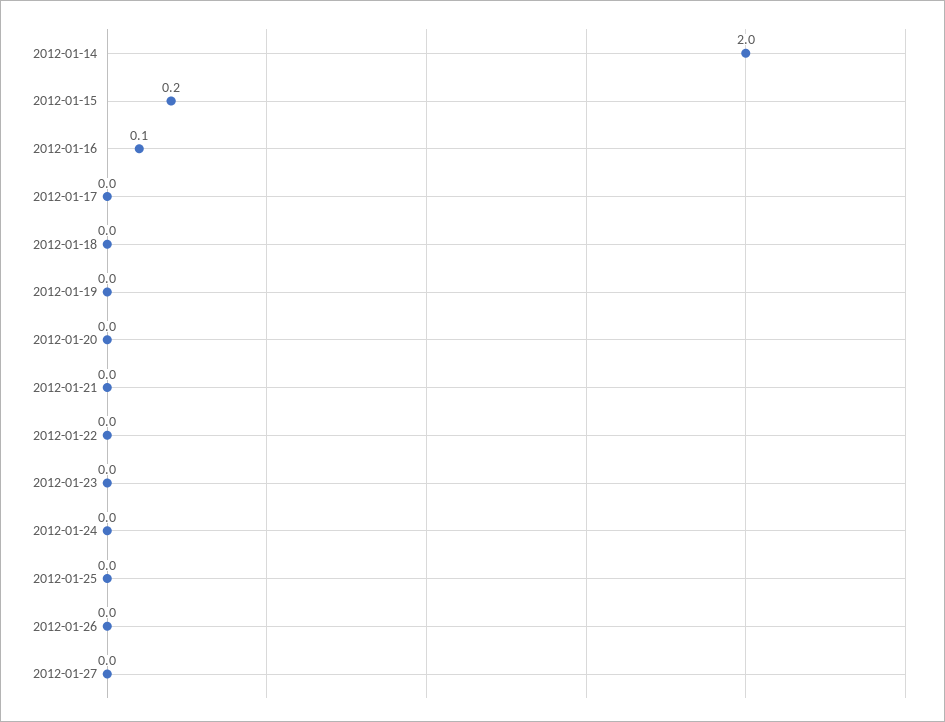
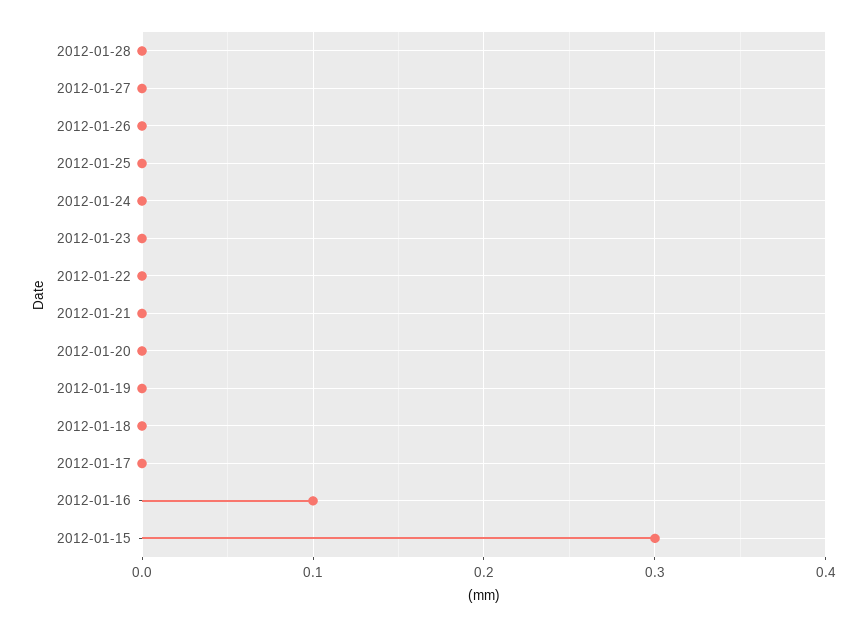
2012-01-14: 2 -> none
2012-01-15: 0.2 -> 0.3
2012-01-28: none -> 0

